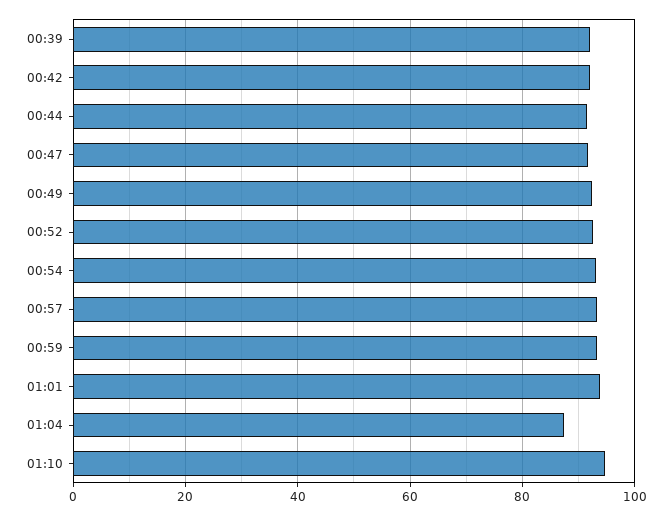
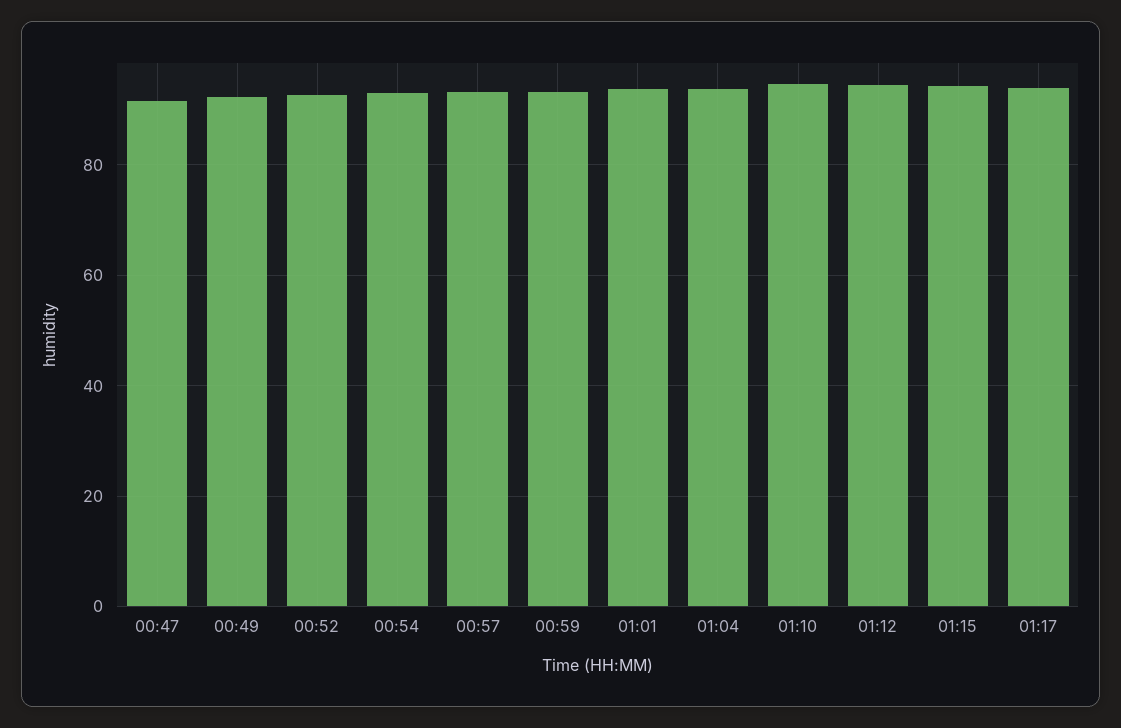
00:39: 92 -> none
00:42: 92 -> none
00:44: 92 -> none
01:04: 88 -> 94
01:12: none -> 94
01:15: none -> 94
01:17: none -> 94

